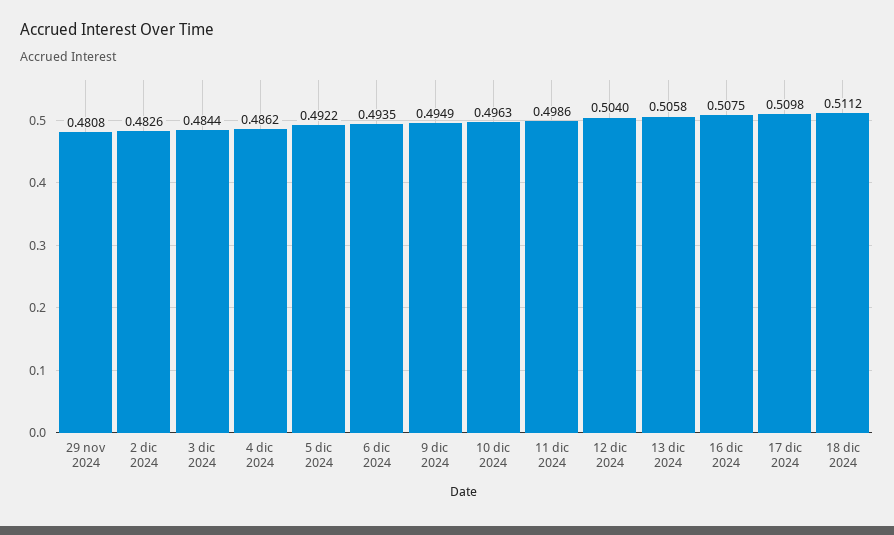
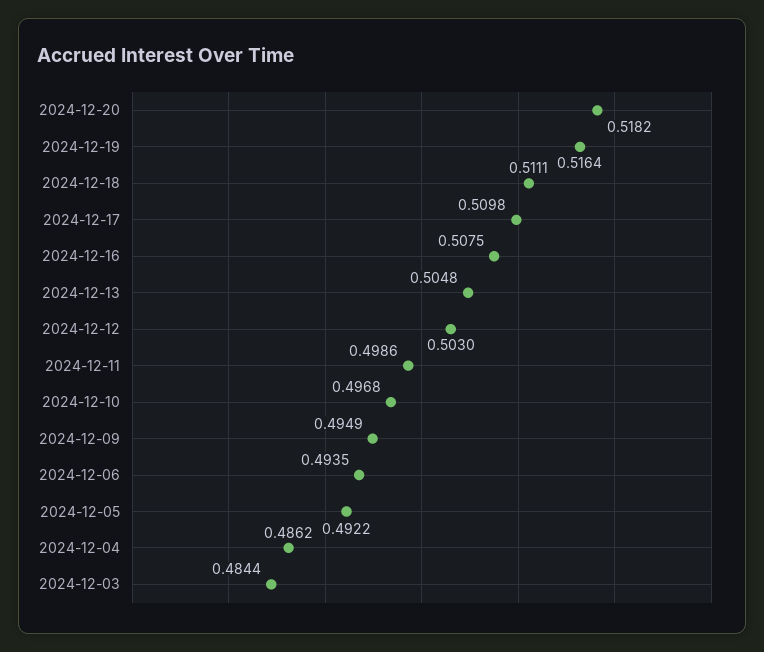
29 nov 2024: 0.4808 -> none
2 dic 2024: 0.4826 -> none
10 dic 2024: 0.4963 -> 0.4968
12 dic 2024: 0.504 -> 0.503
13 dic 2024: 0.5058 -> 0.5048
18 dic 2024: 0.5112 -> 0.5111
2024-12-20: none -> 0.5182
2024-12-19: none -> 0.5164

